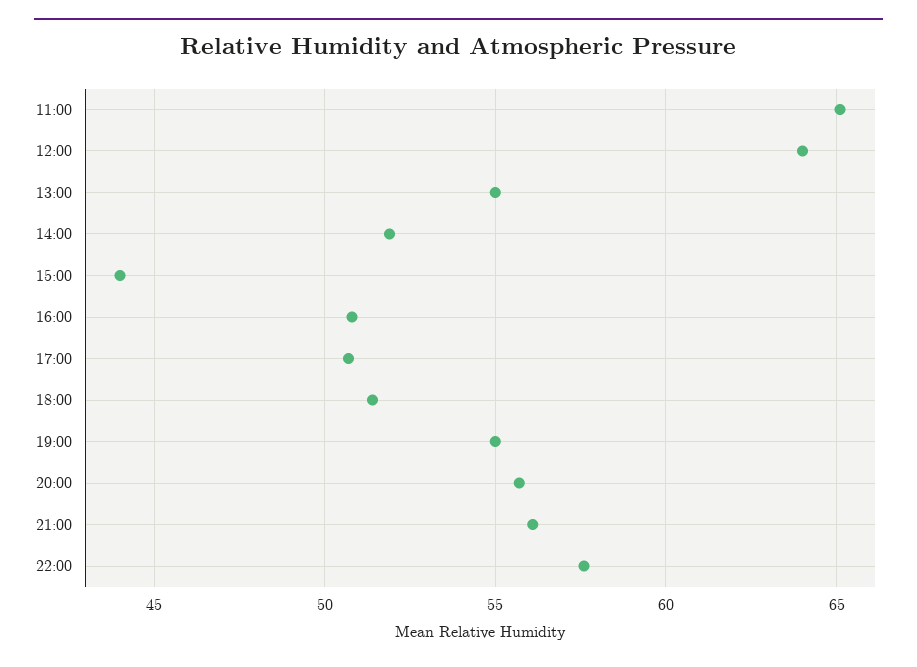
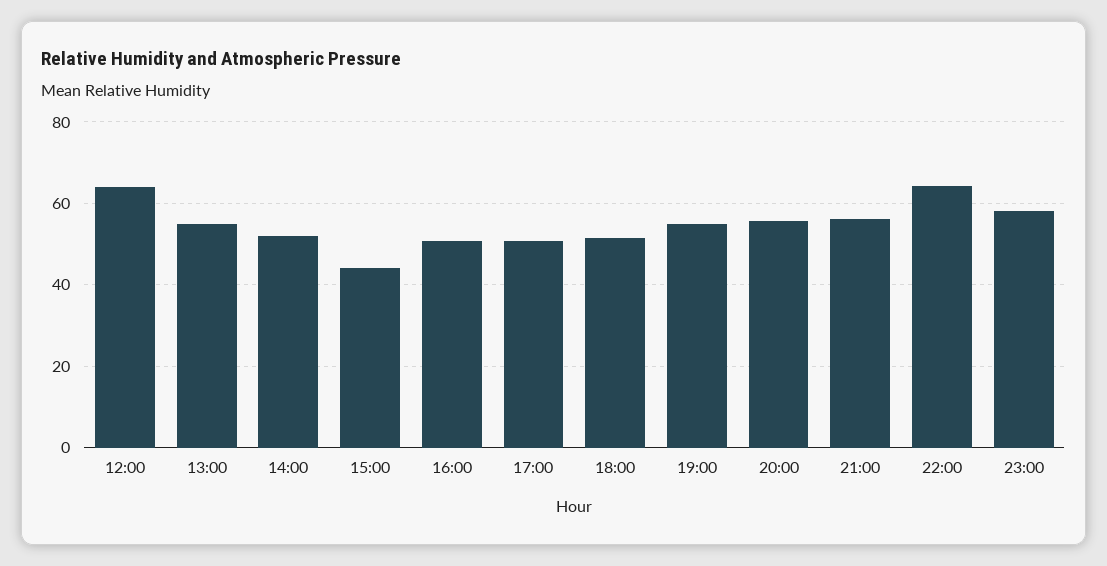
11:00: 65 -> none
22:00: 57.5 -> 64
23:00: none -> 58

